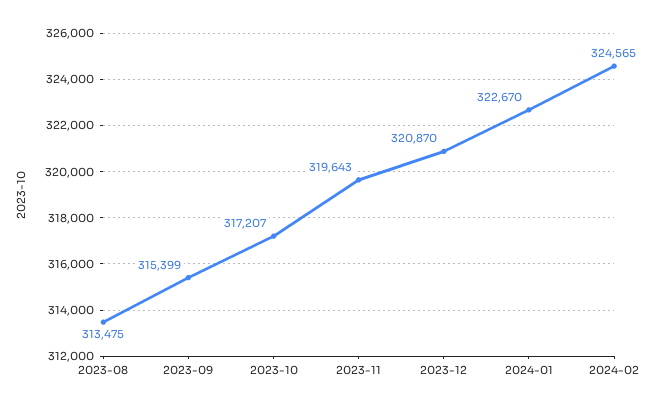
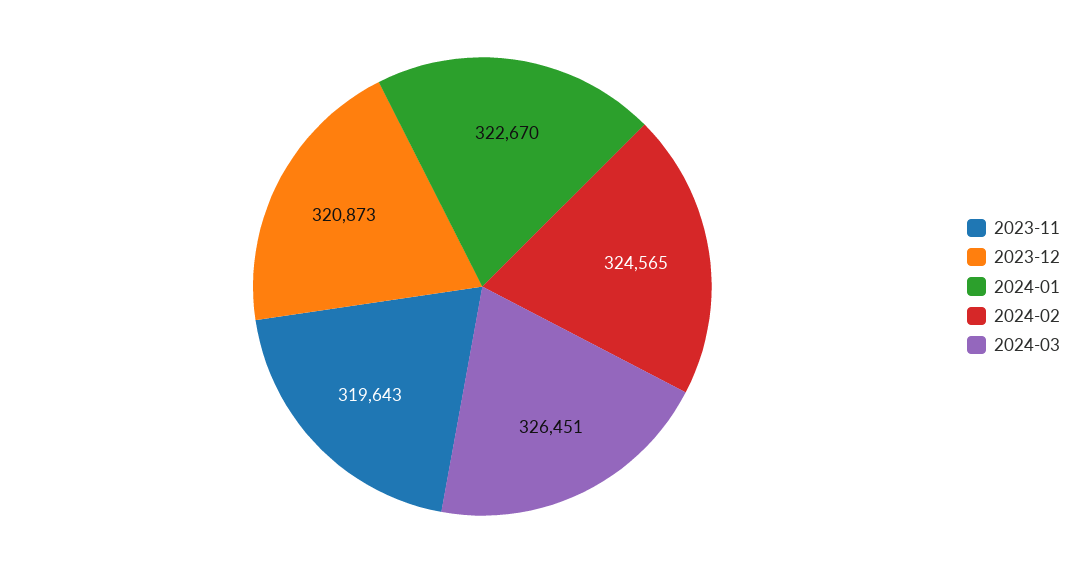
2023-08: 313475 -> none
2023-09: 315399 -> none
2023-10: 317207 -> none
2023-12: 320870 -> 320873
2024-03: none -> 326451

